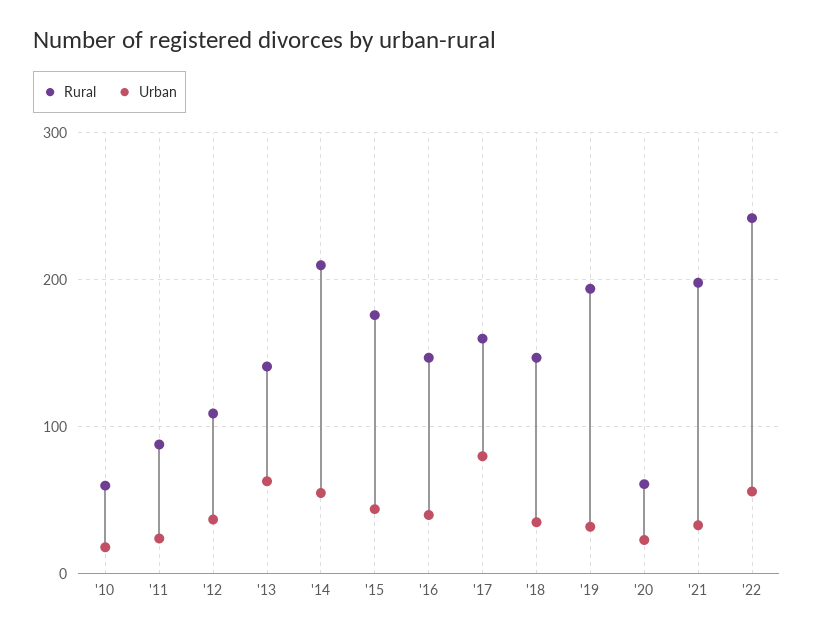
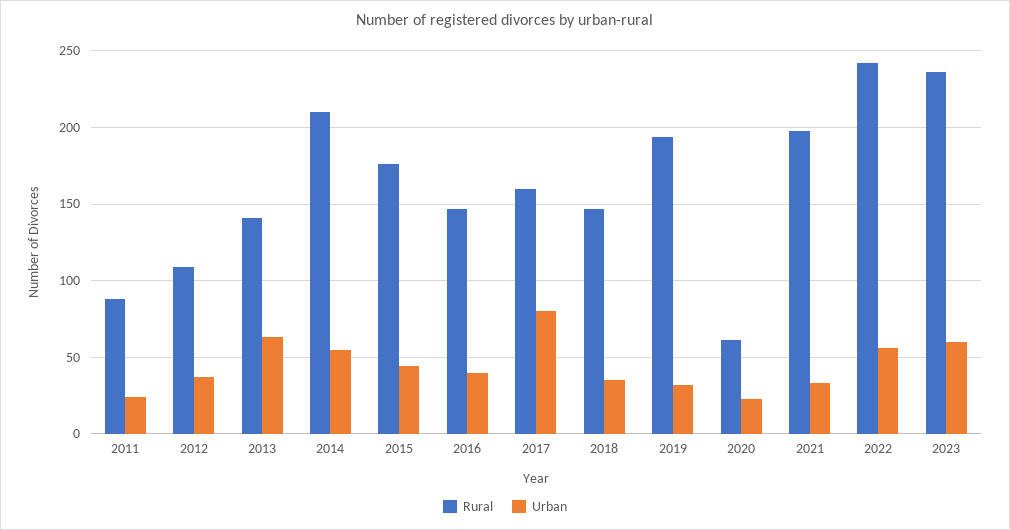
Rural, '10: 60 -> none
Urban, '10: 20 -> none
Rural, 2023: none -> 235
Urban, 2023: none -> 60

